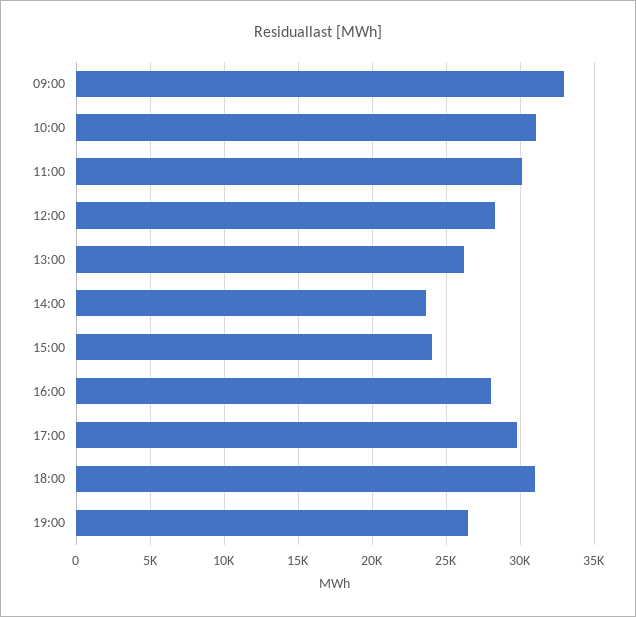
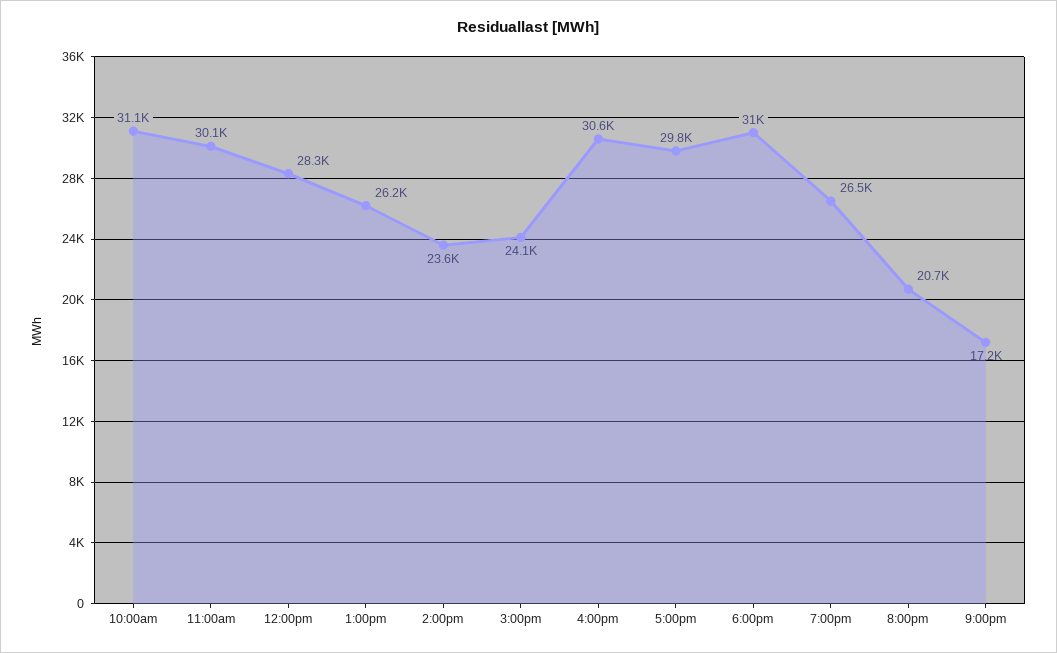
09:00: 33000 -> none
16:00: 28000 -> 30600
8:00pm: none -> 20700
9:00pm: none -> 17200

